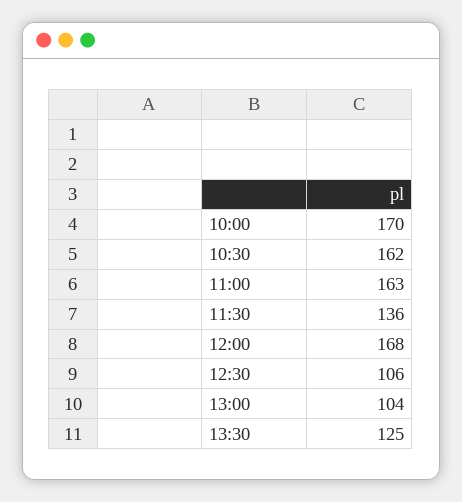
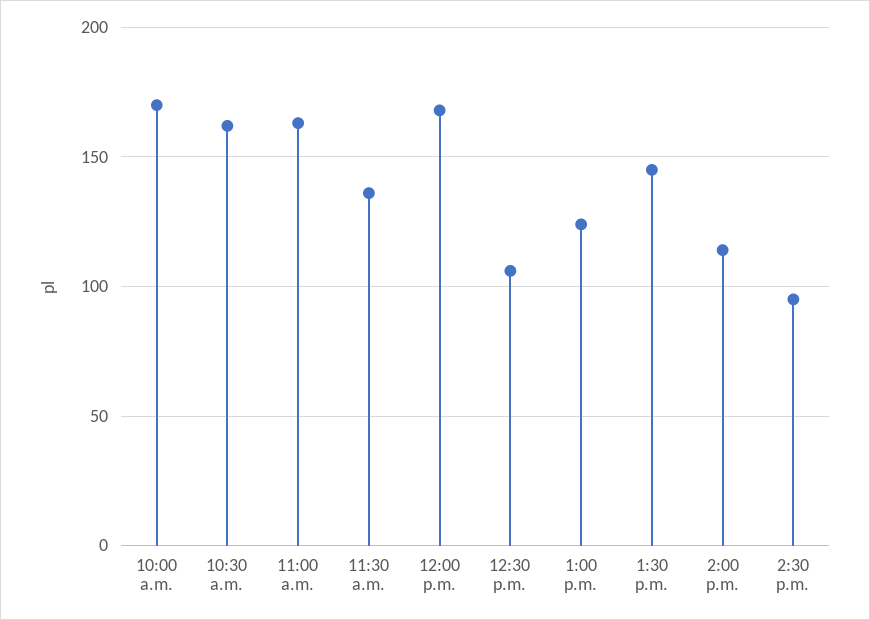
13:00: 104 -> 125
13:30: 125 -> 145
2:00 p.m.: none -> 115
2:30 p.m.: none -> 95

